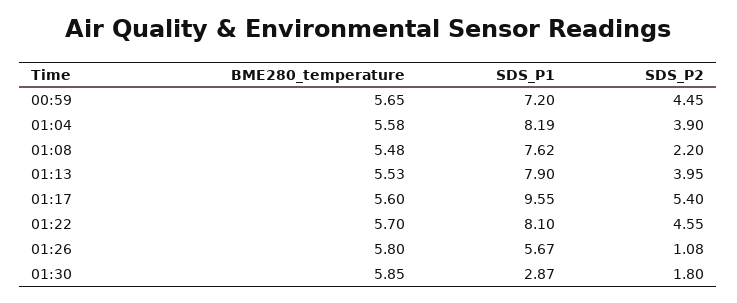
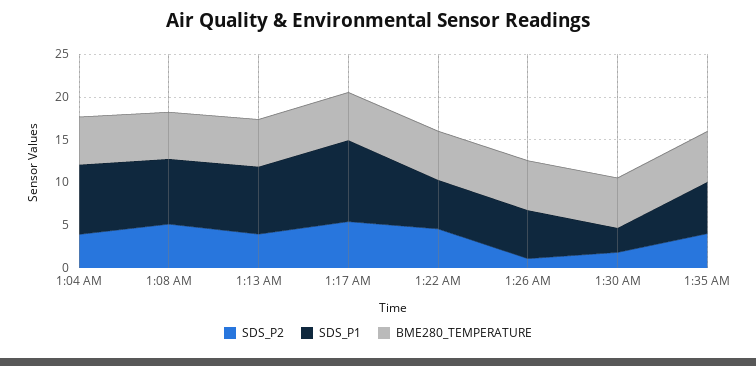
BME280_temperature, 00:59: 5.65 -> none
SDS_P1, 00:59: 7.2 -> none
SDS_P2, 00:59: 4.45 -> none
SDS_P2, 01:08: 2.2 -> 5
SDS_P1, 01:22: 8.1 -> 6
SDS_P2, 1:35 AM: none -> 4
SDS_P1, 1:35 AM: none -> 6
BME280_temperature, 1:35 AM: none -> 6

